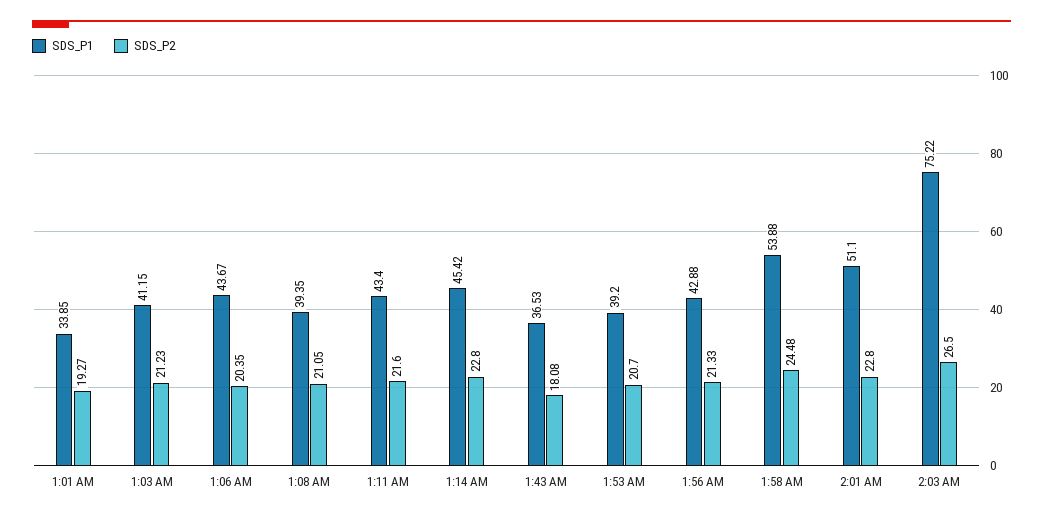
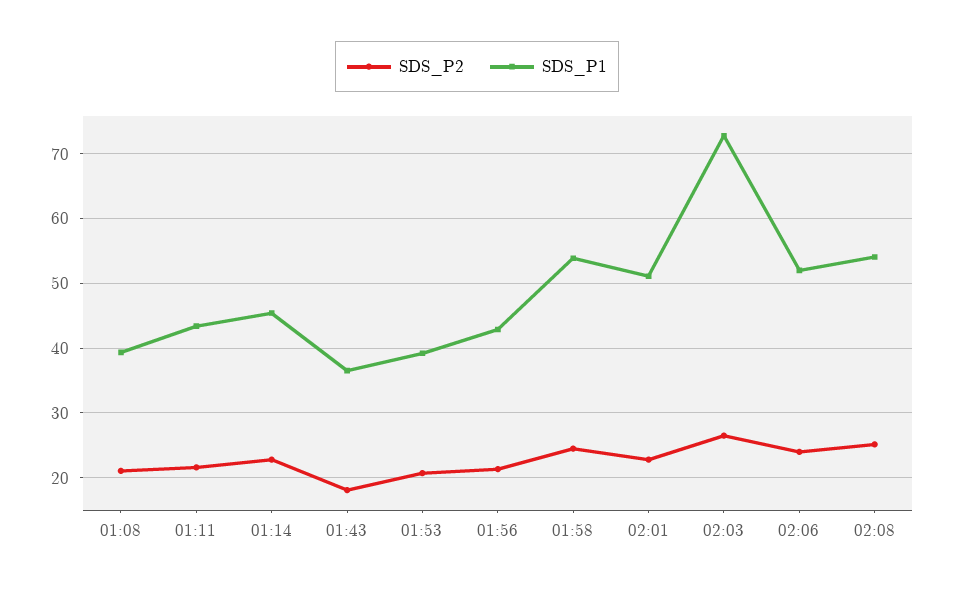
SDS_P1, 1:01 AM: 33.85 -> none
SDS_P2, 1:01 AM: 19.27 -> none
SDS_P1, 1:03 AM: 41.15 -> none
SDS_P2, 1:03 AM: 21.23 -> none
SDS_P1, 1:06 AM: 43.67 -> none
SDS_P2, 1:06 AM: 20.35 -> none
SDS_P1, 2:03 AM: 75.22 -> 73
SDS_P2, 02:06: none -> 24
SDS_P1, 02:06: none -> 52
SDS_P2, 02:08: none -> 25
SDS_P1, 02:08: none -> 54

